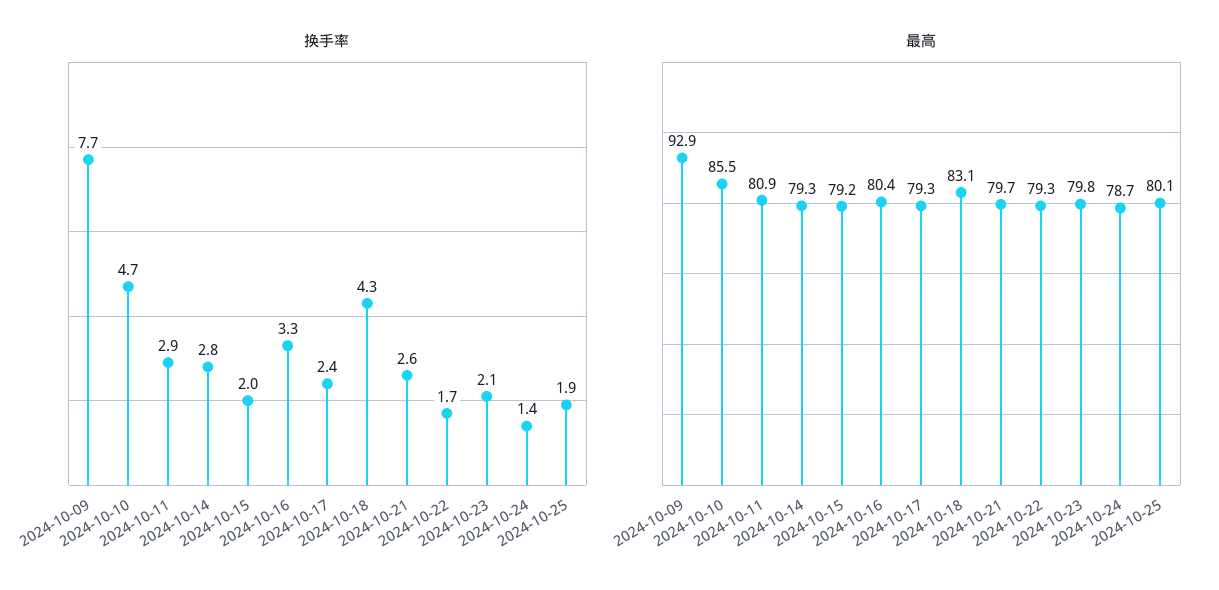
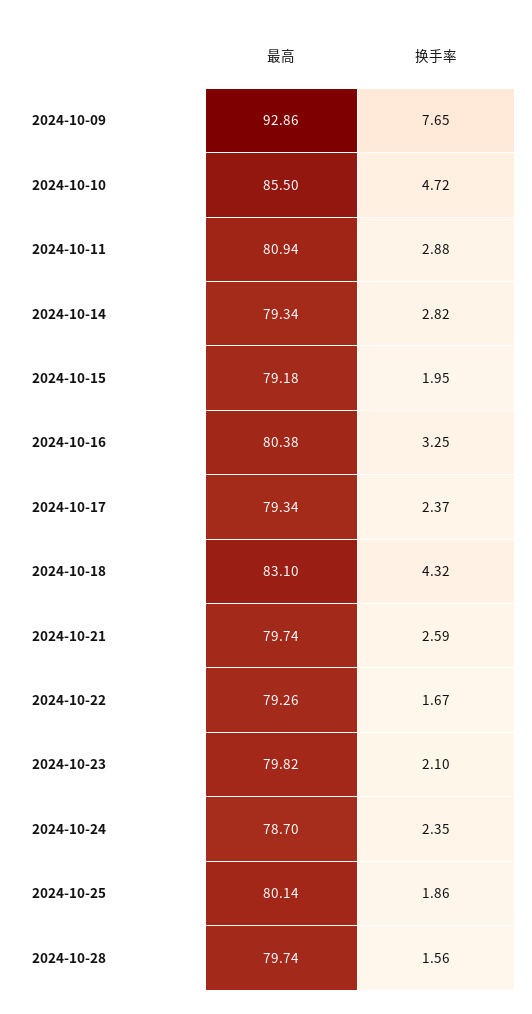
换手率, 2024-10-24: 1.4 -> 2.35
最高, 2024-10-28: none -> 79.74
换手率, 2024-10-28: none -> 1.56

